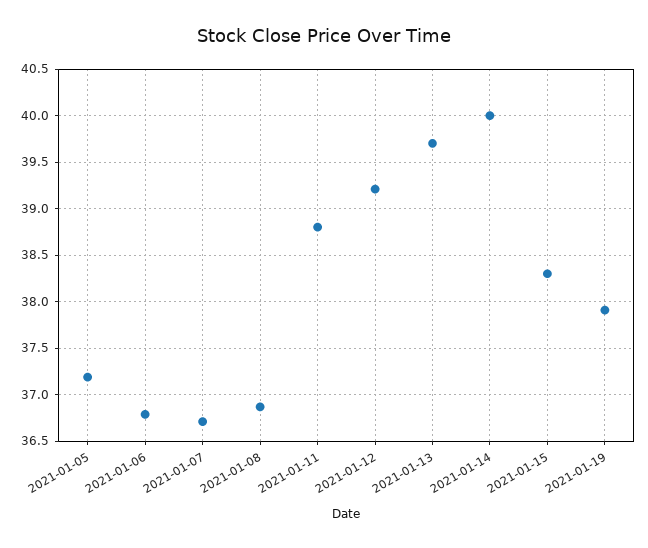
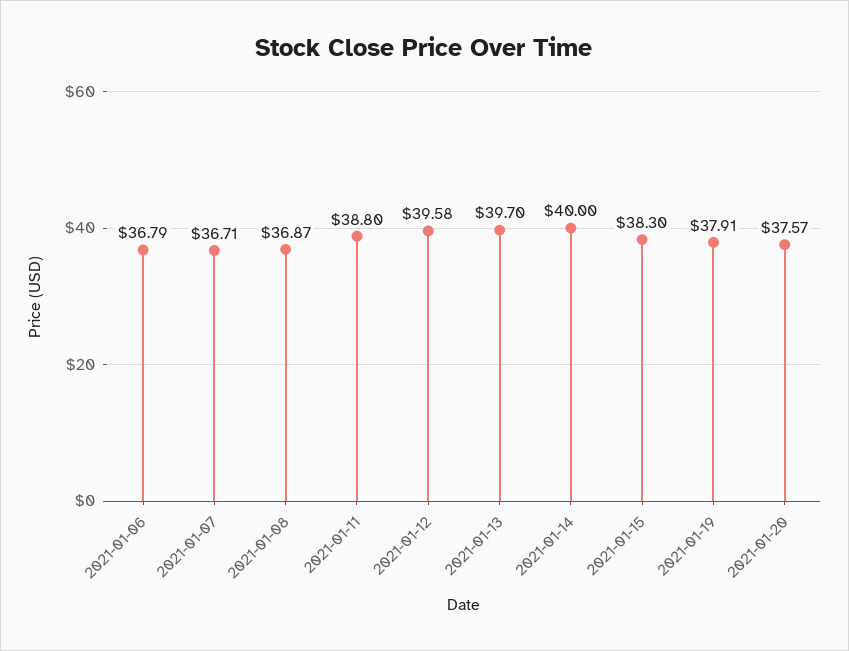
2021-01-05: 37.2 -> none
2021-01-12: 39.2 -> 39.58
2021-01-20: none -> 37.57

